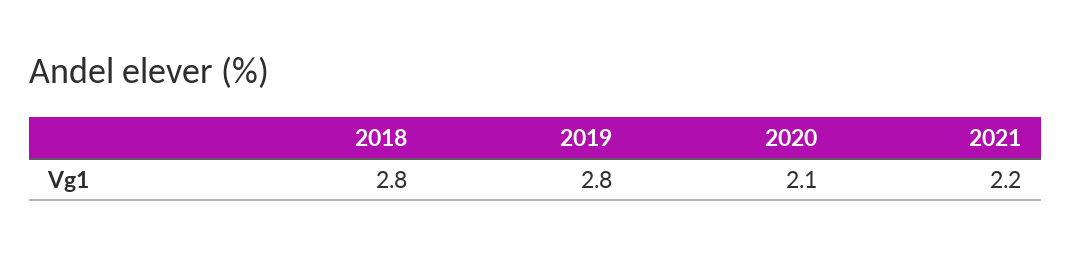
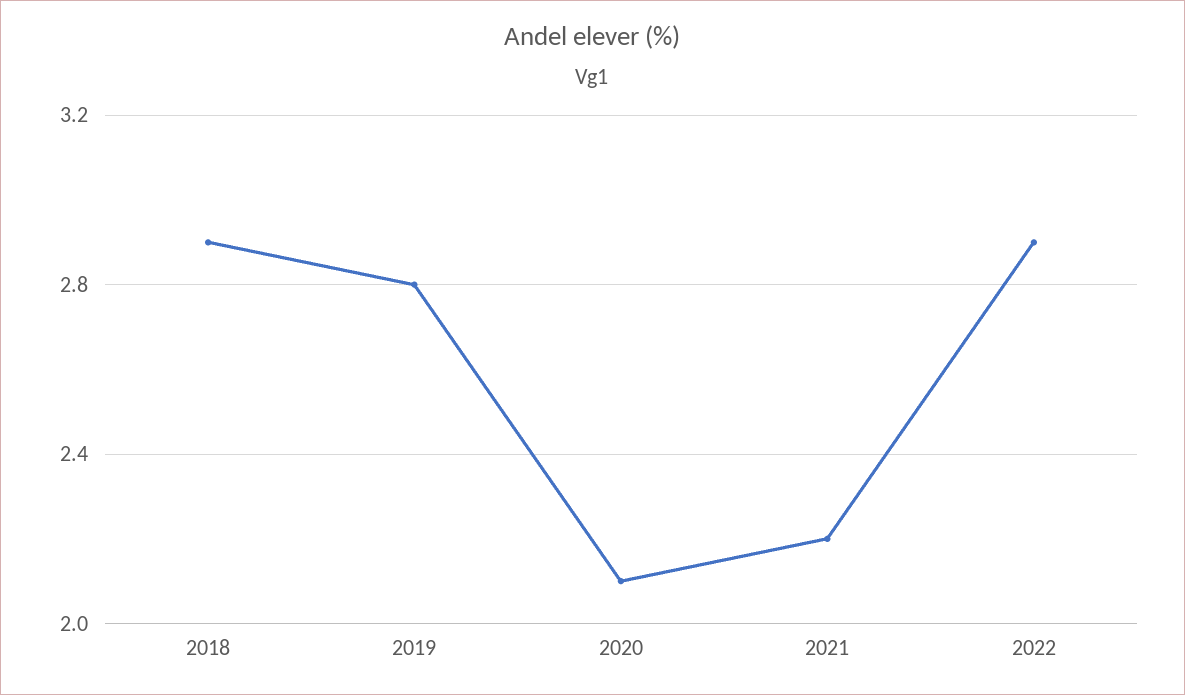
2018: 2.8 -> 2.9
2022: none -> 2.9

